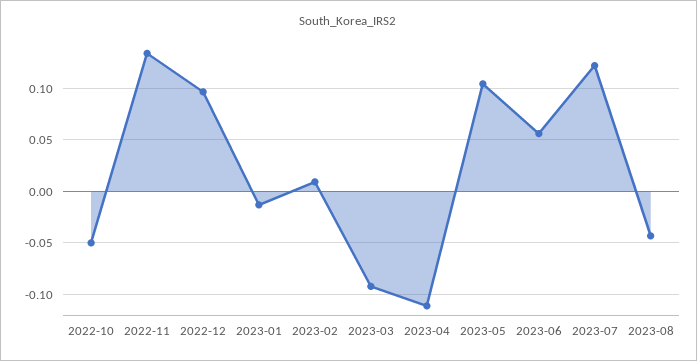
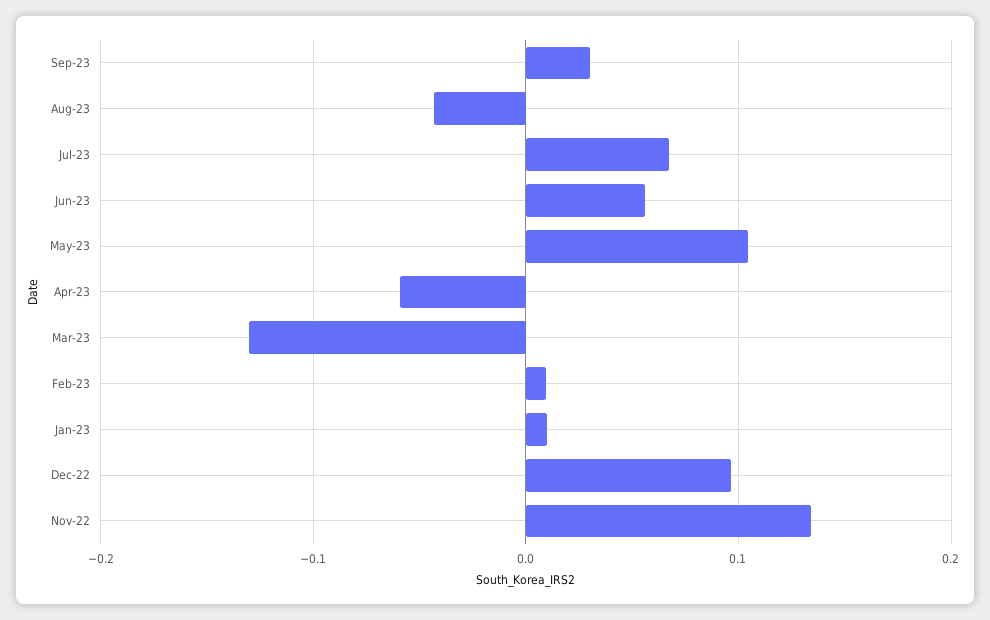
2022-10: -0.05 -> none
2023-01: -0.01 -> 0.01
2023-03: -0.09 -> -0.13
2023-04: -0.11 -> -0.06
2023-07: 0.12 -> 0.07
Sep-23: none -> 0.03

